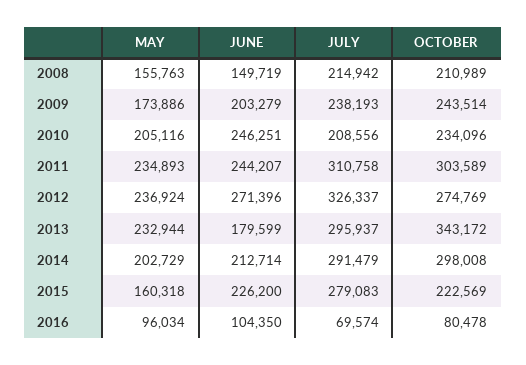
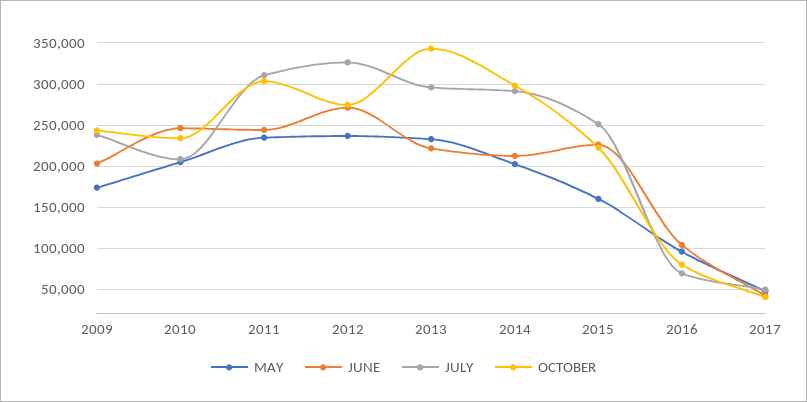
MAY, 2008: 155763 -> none
JUNE, 2008: 149719 -> none
JULY, 2008: 214942 -> none
OCTOBER, 2008: 210989 -> none
JUNE, 2013: 179599 -> 220000
JULY, 2015: 279083 -> 250000
MAY, 2017: none -> 50000
JUNE, 2017: none -> 40000
JULY, 2017: none -> 50000
OCTOBER, 2017: none -> 40000

